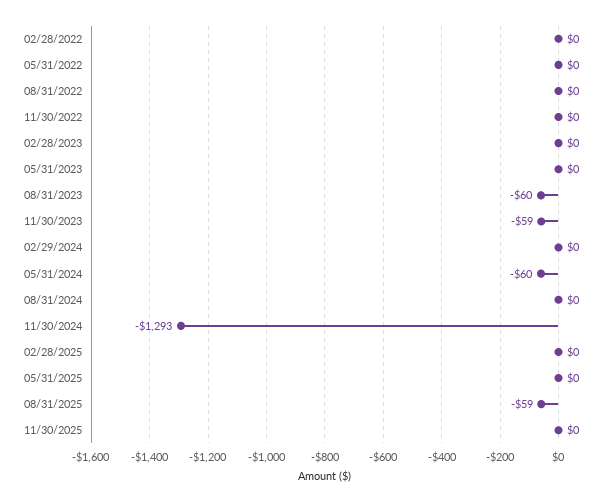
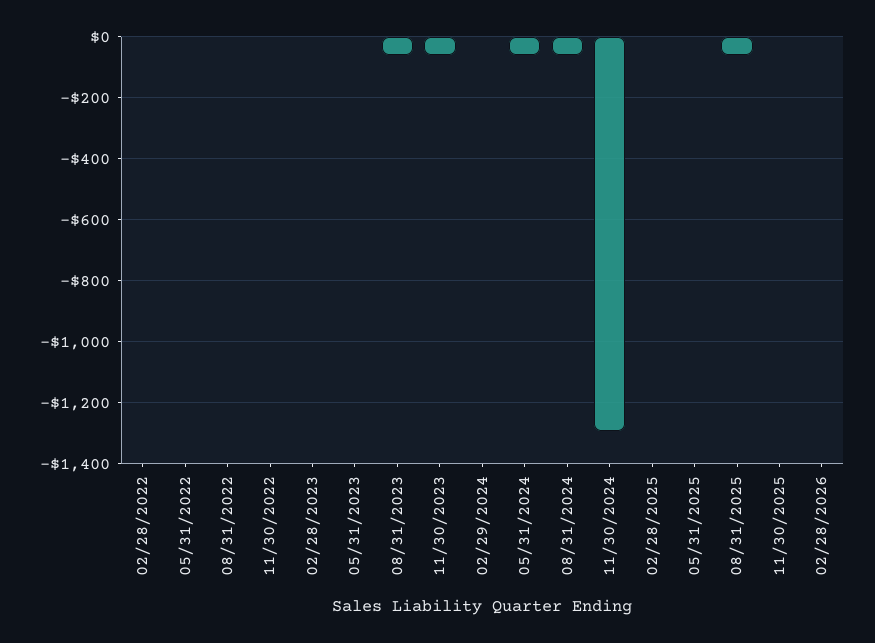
08/31/2024: 0 -> -60
02/28/2026: none -> 0

